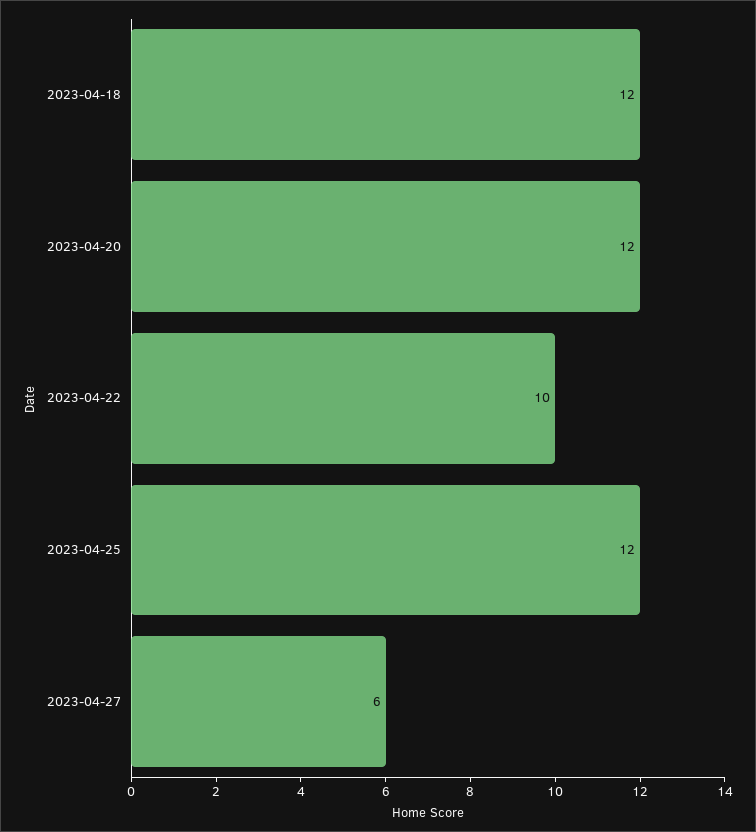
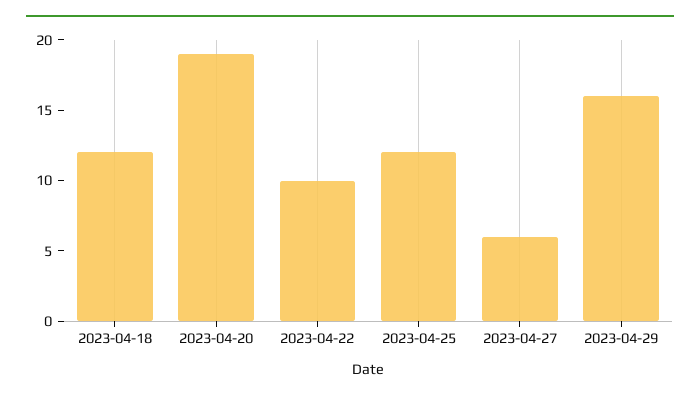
2023-04-20: 12 -> 19
2023-04-29: none -> 16

